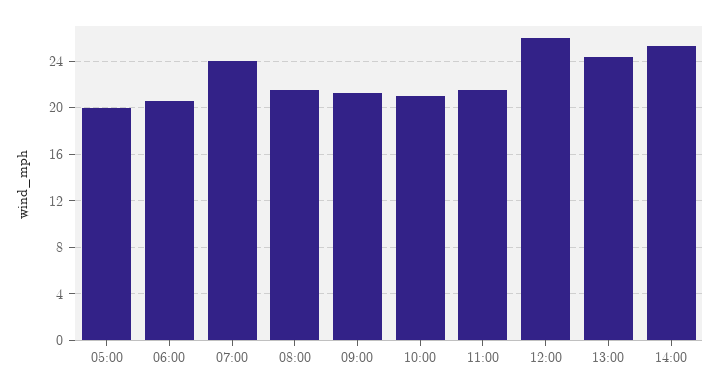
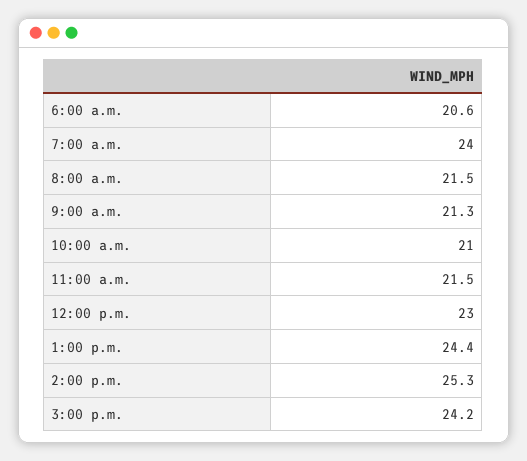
05:00: 20 -> none
12:00: 26 -> 23
3:00 p.m.: none -> 24.2

